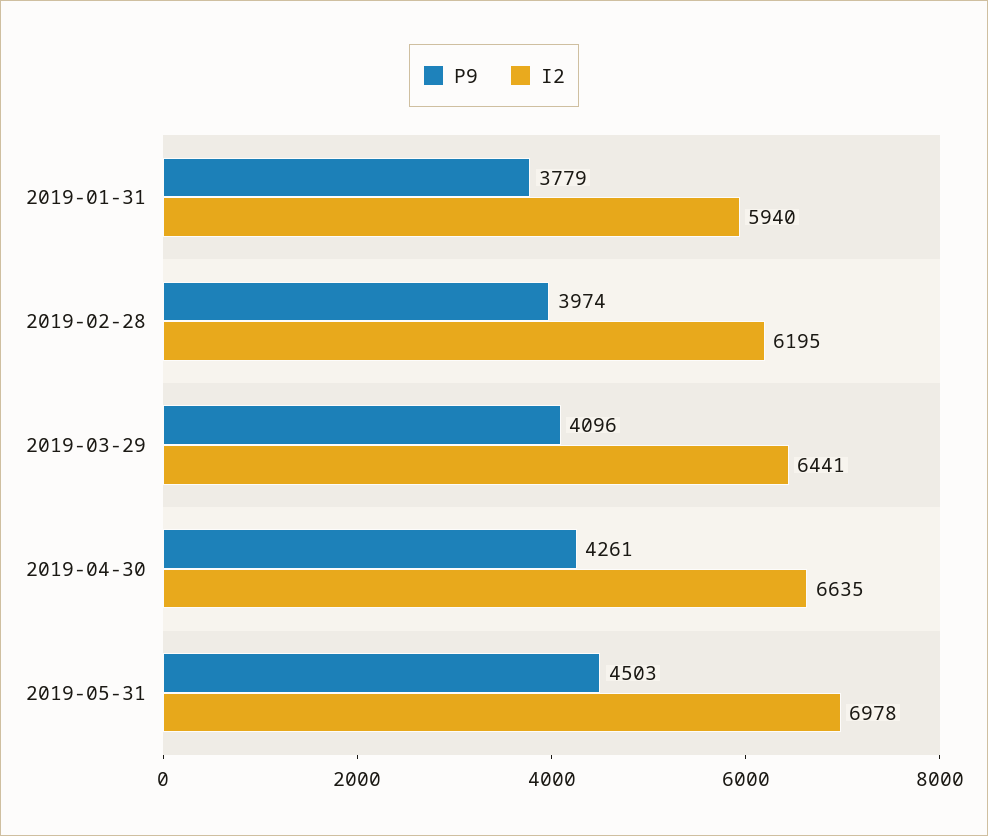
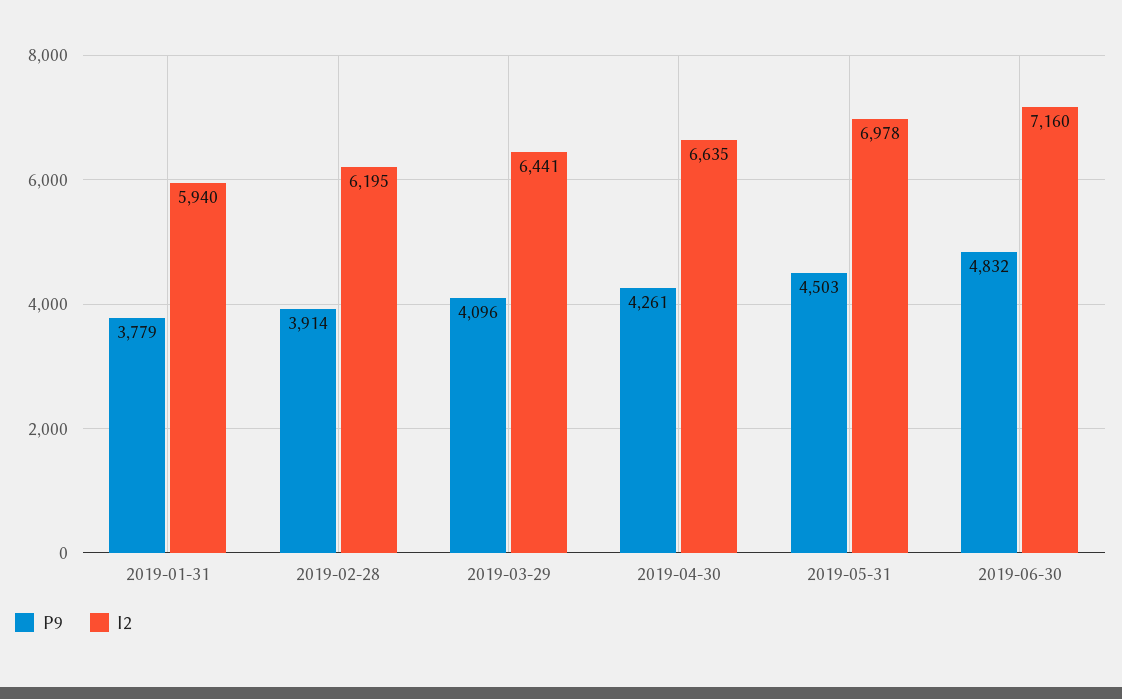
P9, 2019-02-28: 3974 -> 3914
P9, 2019-06-30: none -> 4832
I2, 2019-06-30: none -> 7160

